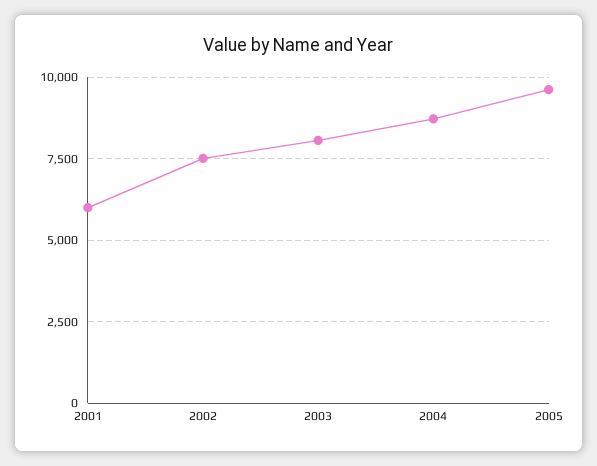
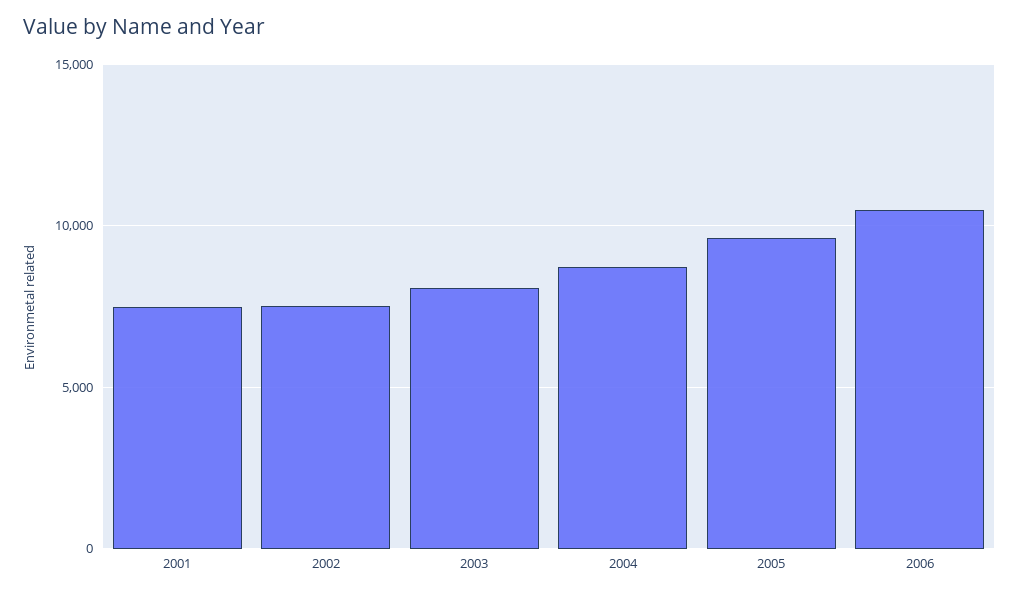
2001: 6000 -> 7500
2006: none -> 10500

